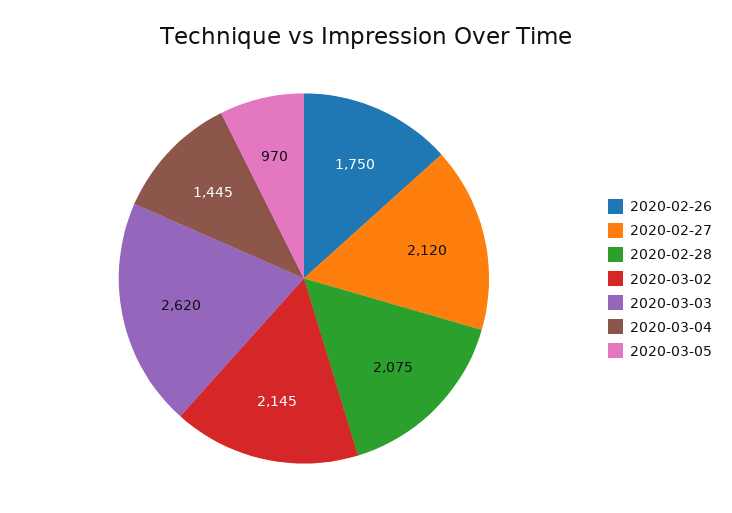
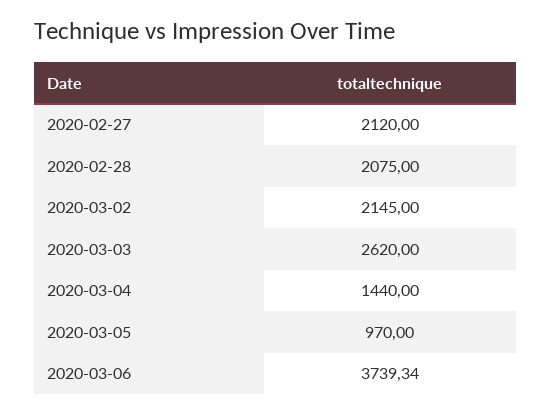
2020-02-26: 1750 -> none
2020-03-04: 1445 -> 1440
2020-03-06: none -> 3739.34

